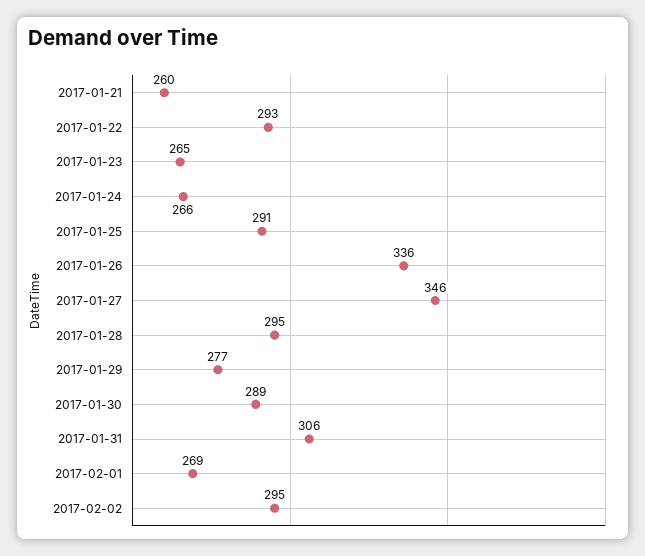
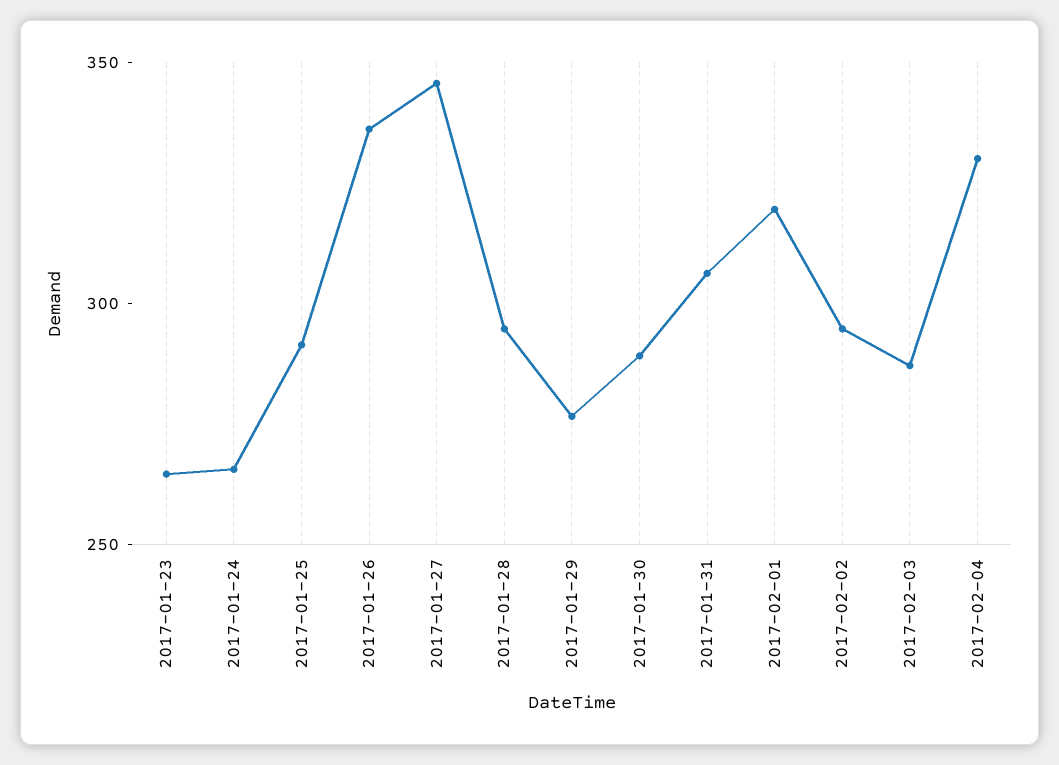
2017-01-21: 260 -> none
2017-01-22: 293 -> none
2017-02-01: 269 -> 320
2017-02-03: none -> 290
2017-02-04: none -> 330

